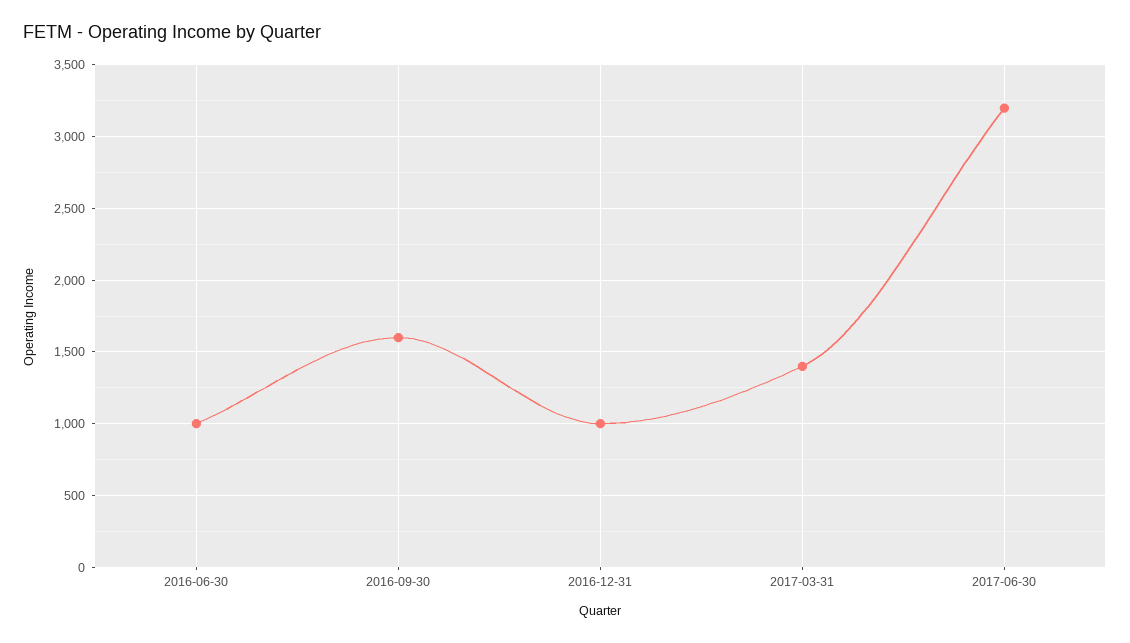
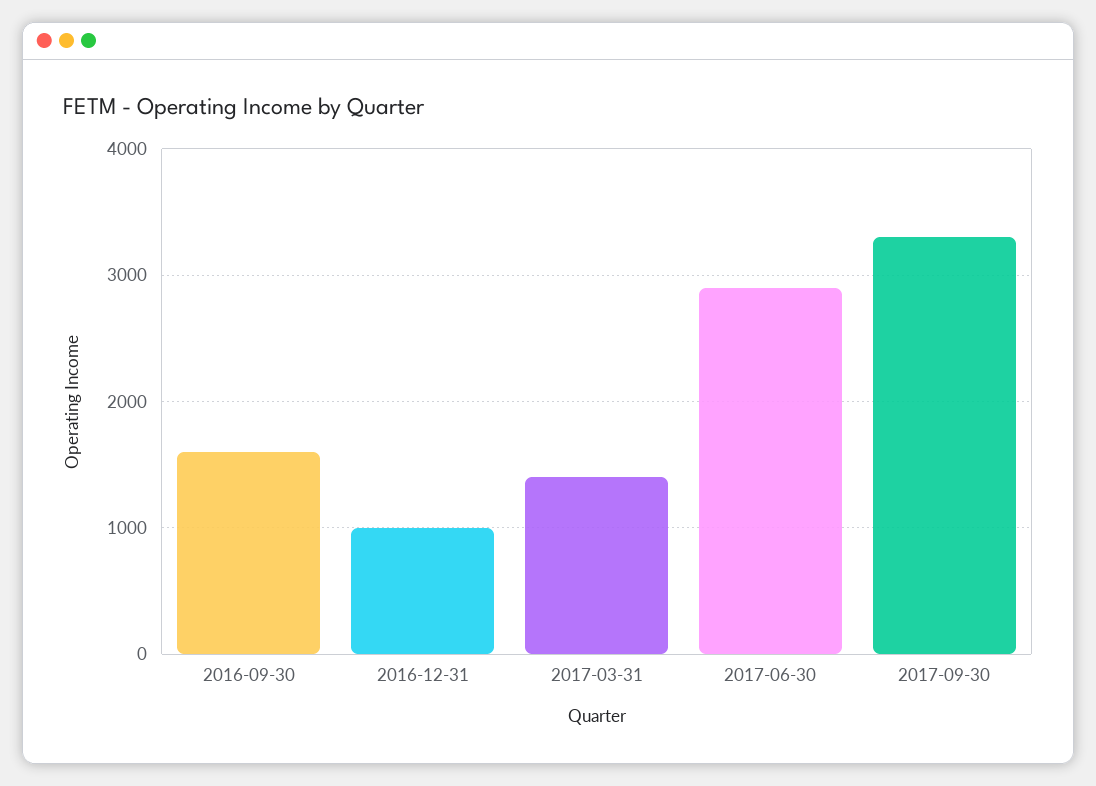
2016-06-30: 1000 -> none
2017-06-30: 3200 -> 2900
2017-09-30: none -> 3300

